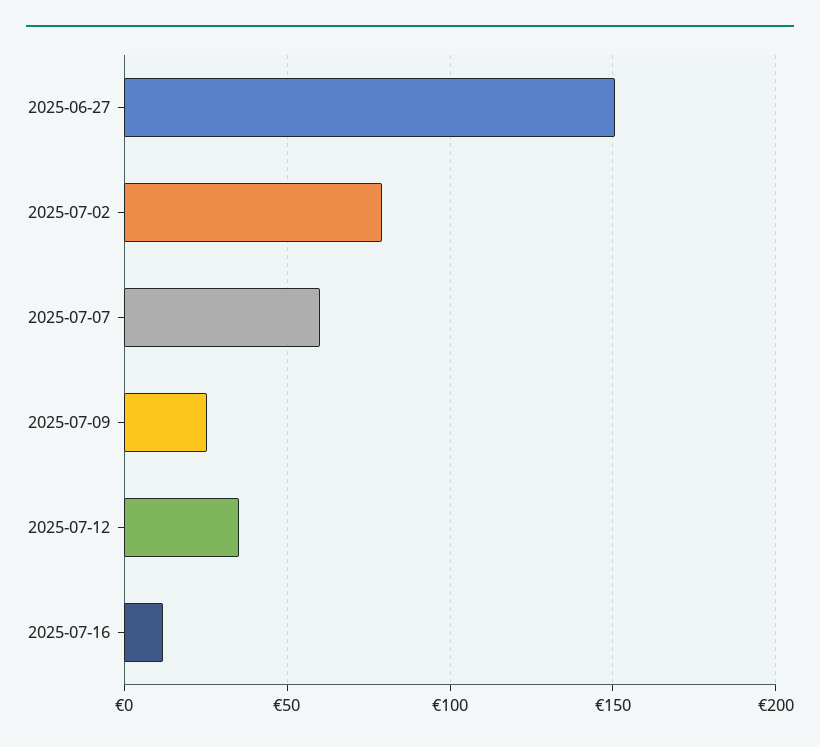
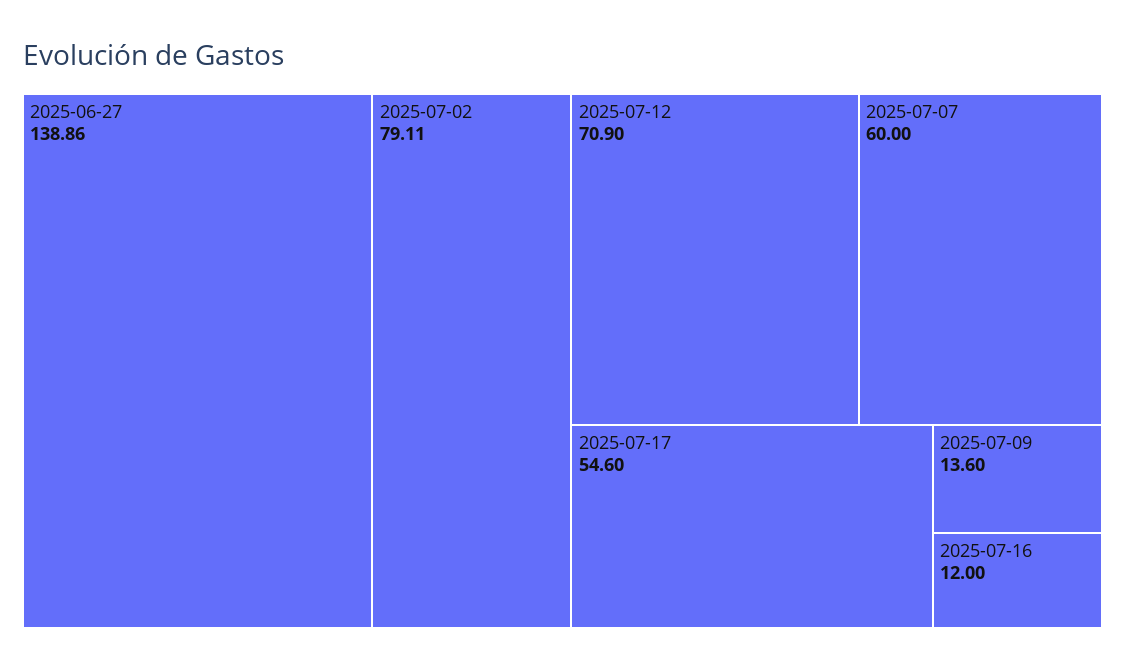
2025-06-27: 150 -> 138.86
2025-07-09: 25 -> 13.6
2025-07-12: 35 -> 70.9
2025-07-17: none -> 54.6

